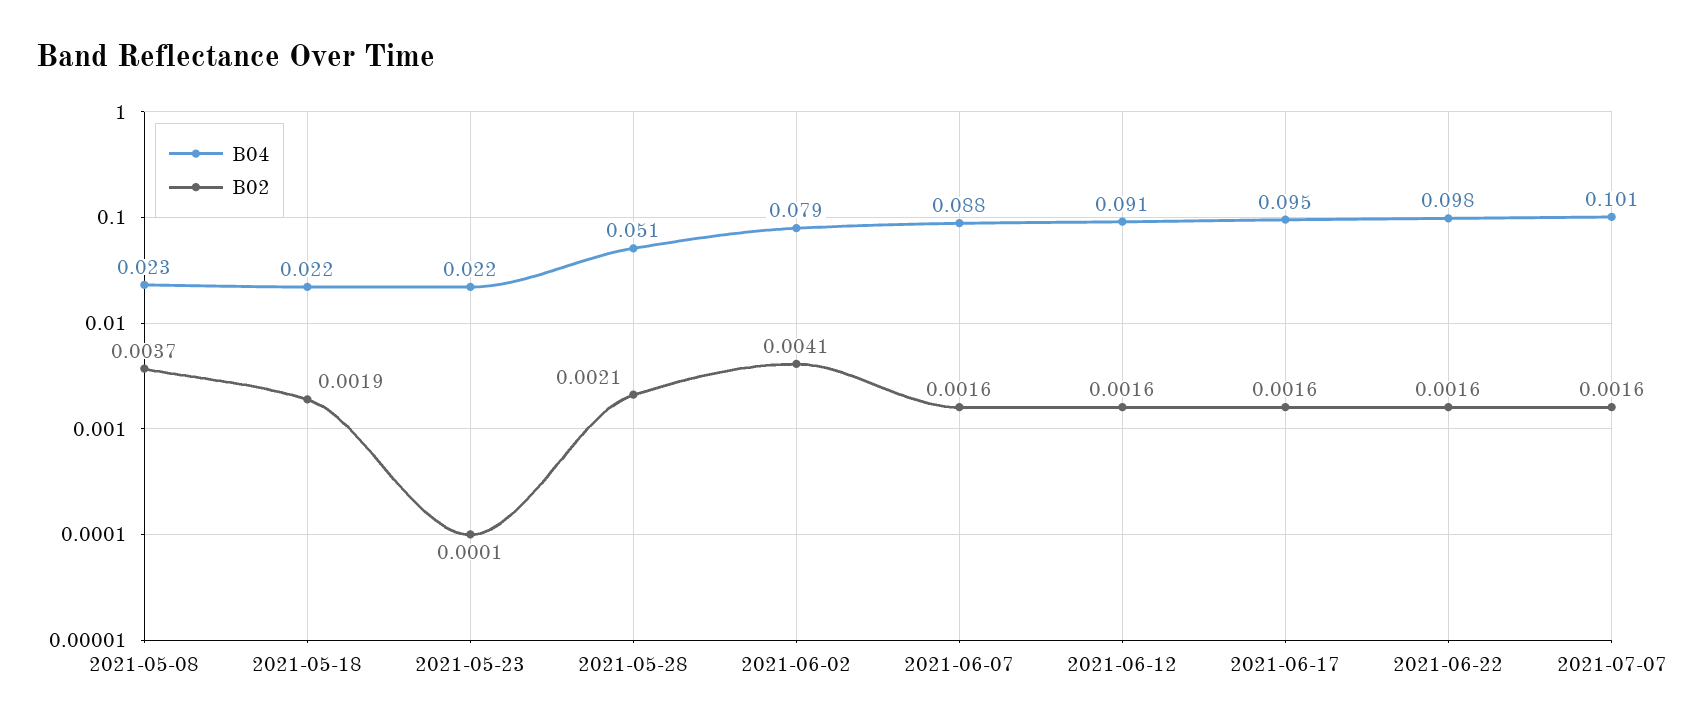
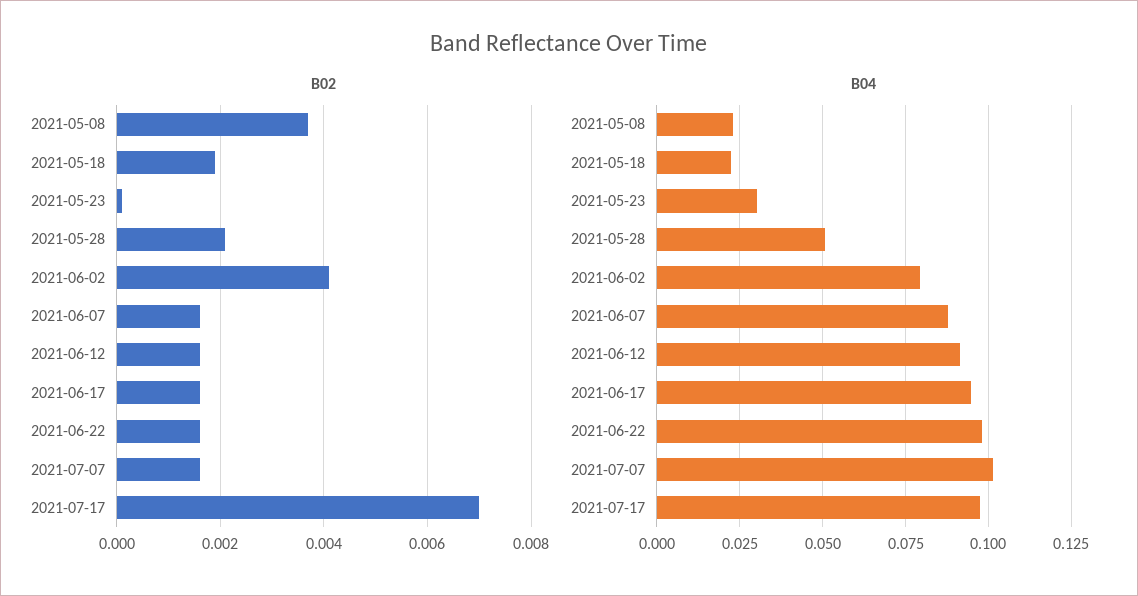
B04, 2021-05-23: 0.022 -> 0.03
B02, 2021-07-17: none -> 0.007
B04, 2021-07-17: none -> 0.0975

